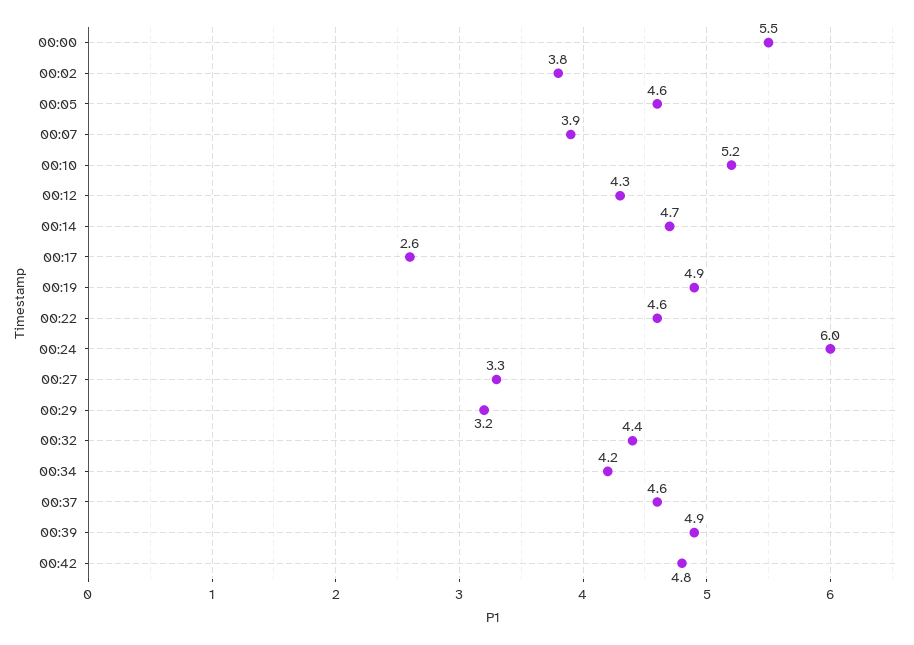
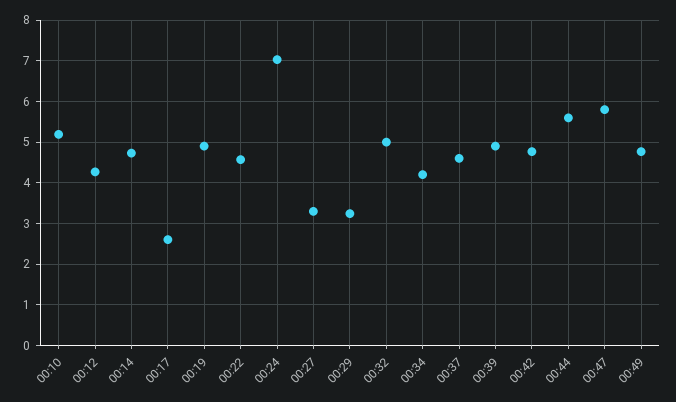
00:00: 5.5 -> none
00:02: 3.8 -> none
00:05: 4.6 -> none
00:07: 3.9 -> none
00:24: 6 -> 7
00:32: 4.4 -> 5
00:44: none -> 5.6
00:47: none -> 5.8
00:49: none -> 4.8

